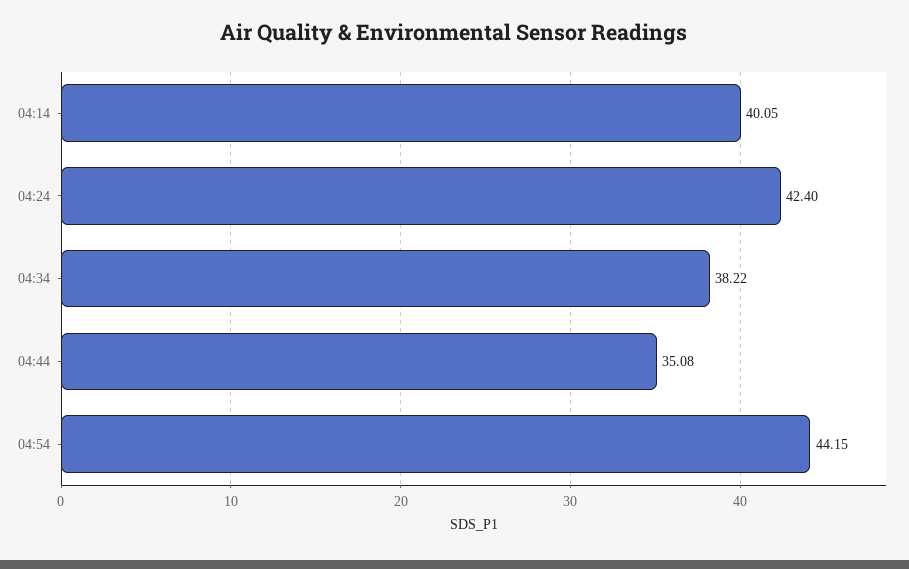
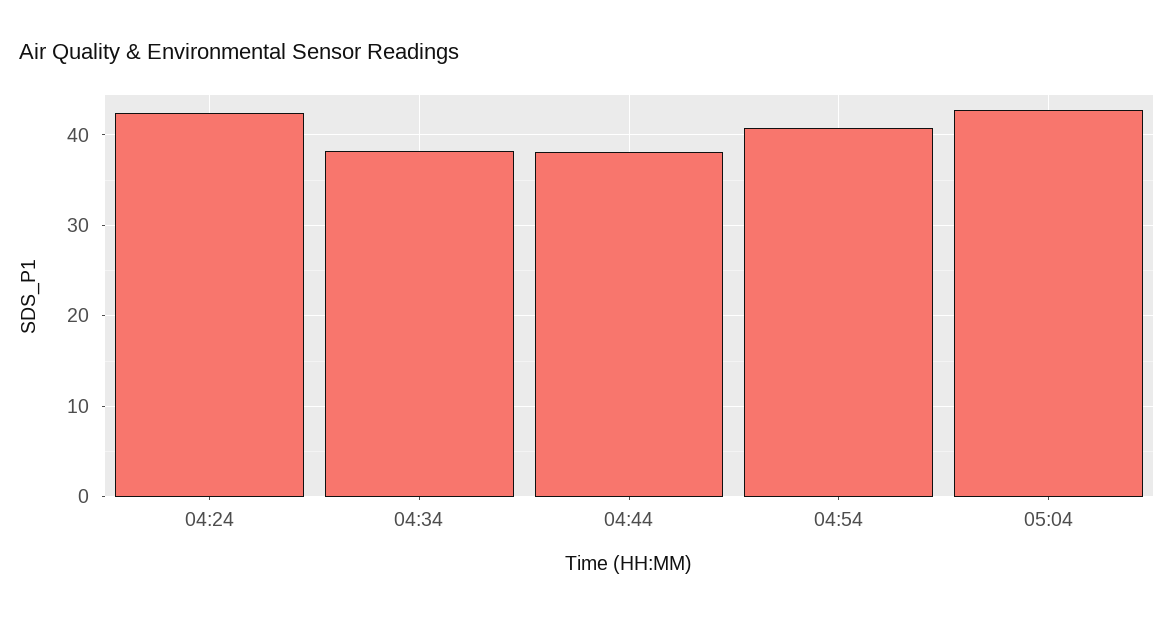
04:14: 40.05 -> none
04:44: 35.08 -> 38
04:54: 44.15 -> 41
05:04: none -> 43

